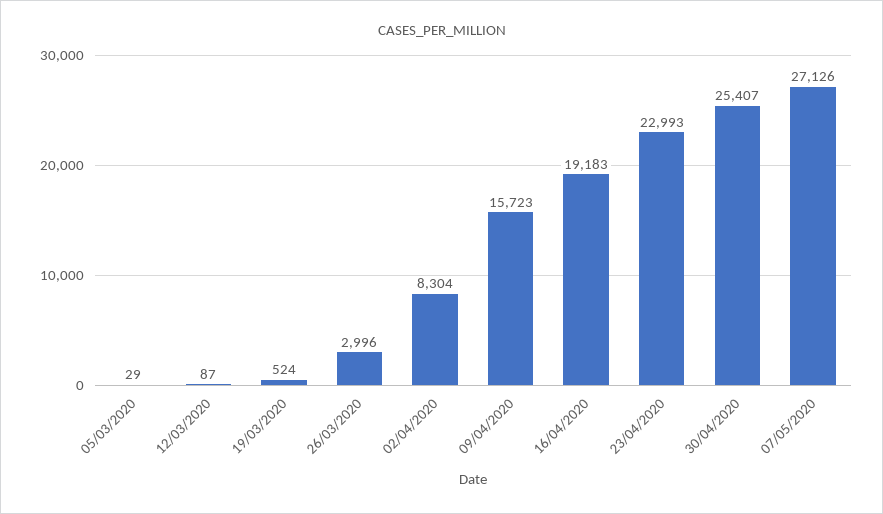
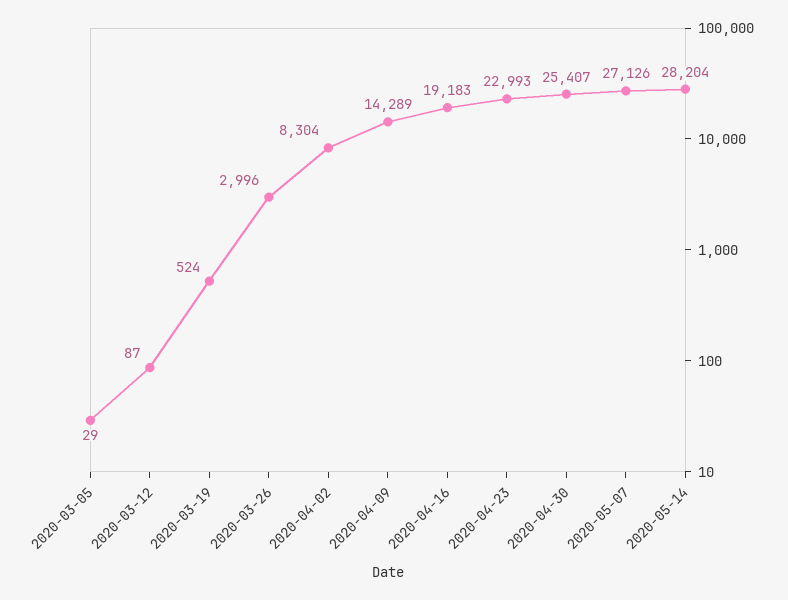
09/04/2020: 15723 -> 14289
2020-05-14: none -> 28204

